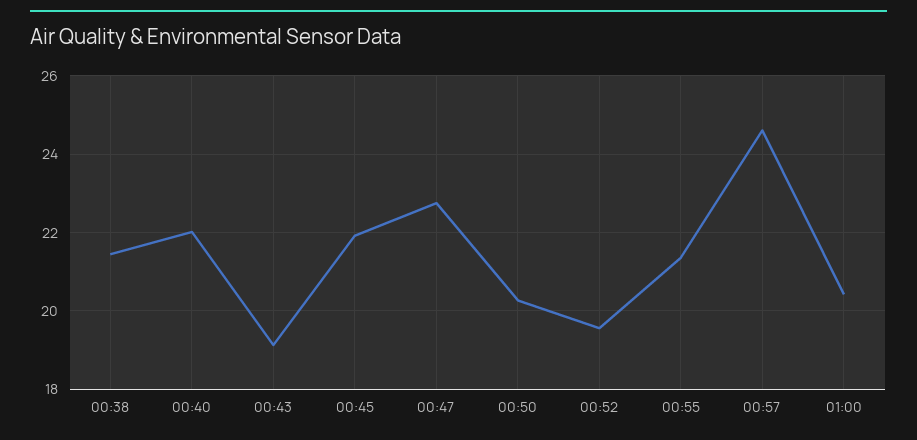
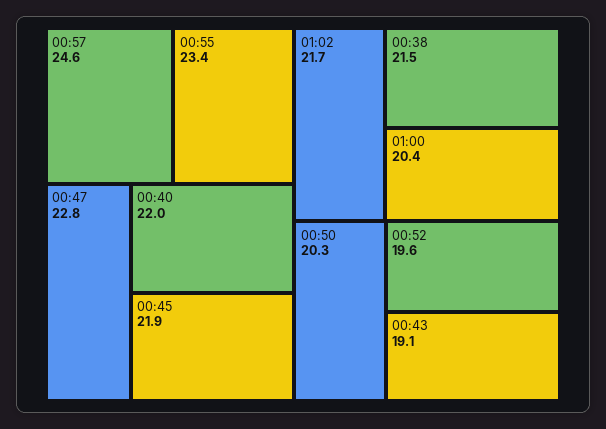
00:55: 21.4 -> 23.4
01:02: none -> 21.7

